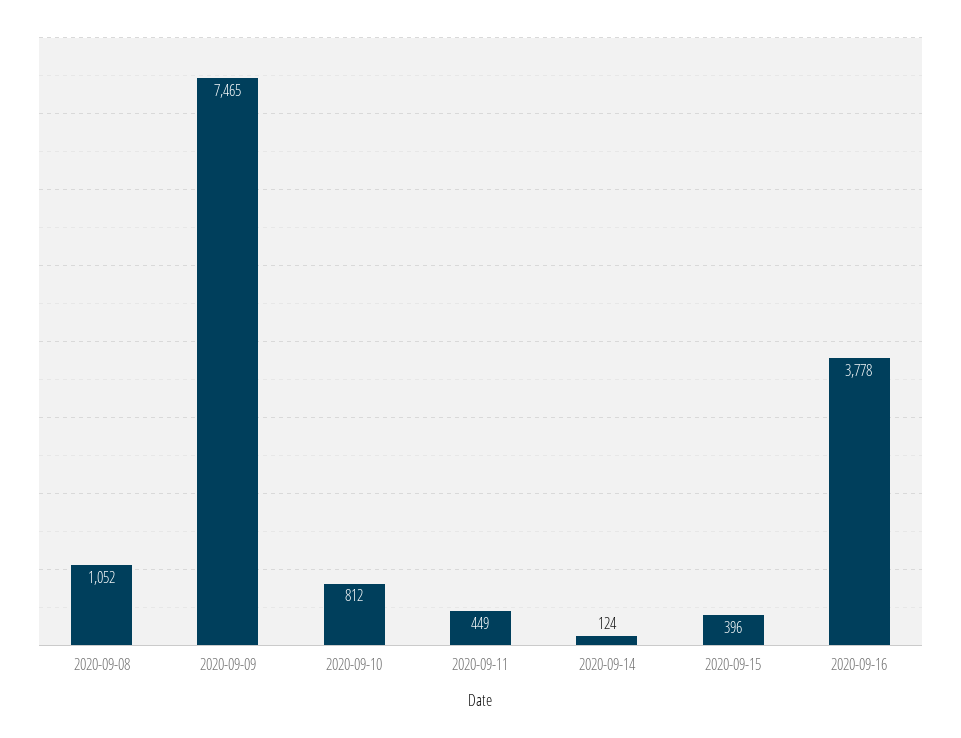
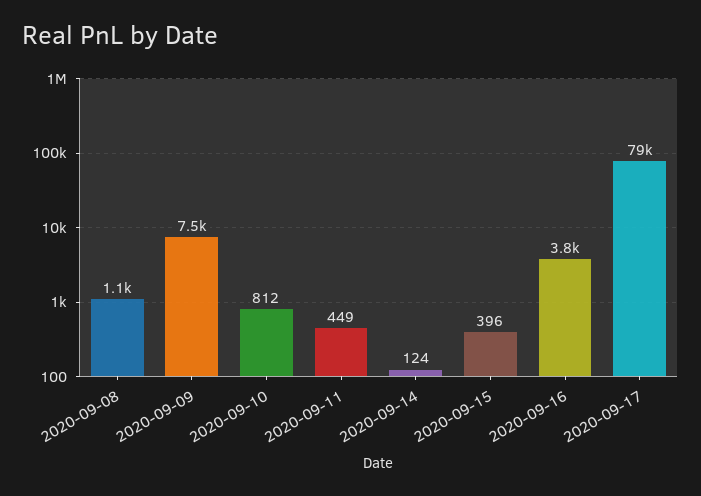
2020-09-17: none -> 79000

